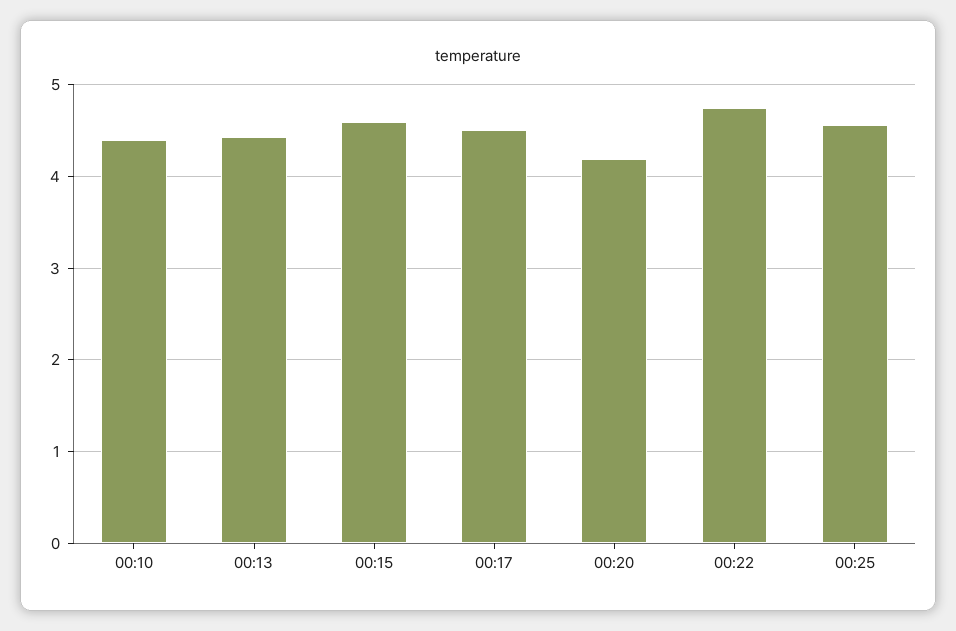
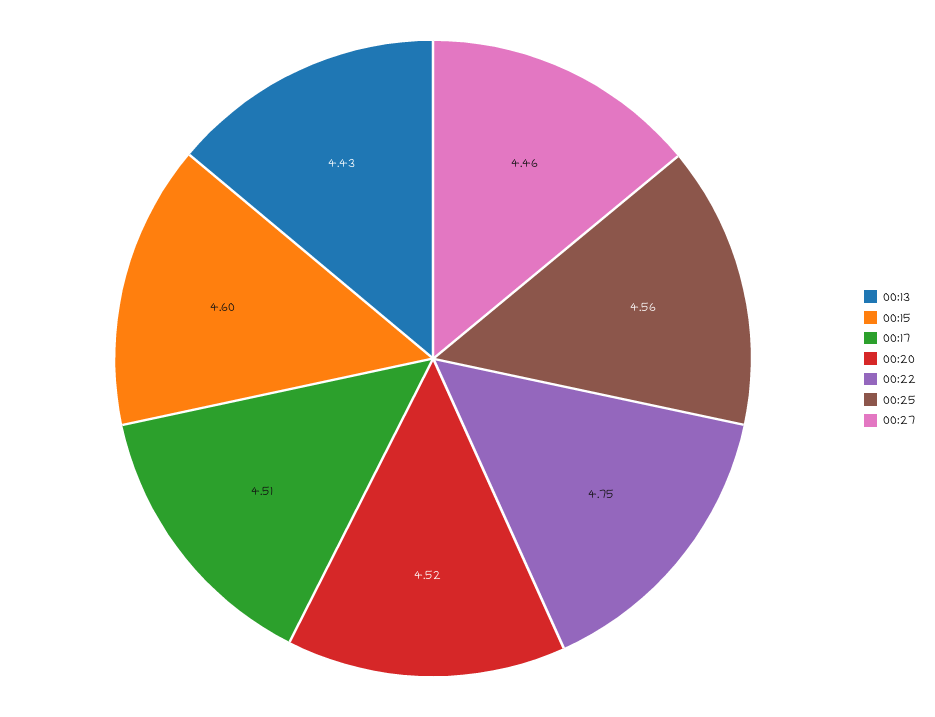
00:10: 4.4 -> none
00:20: 4.2 -> 4.52
00:27: none -> 4.46

